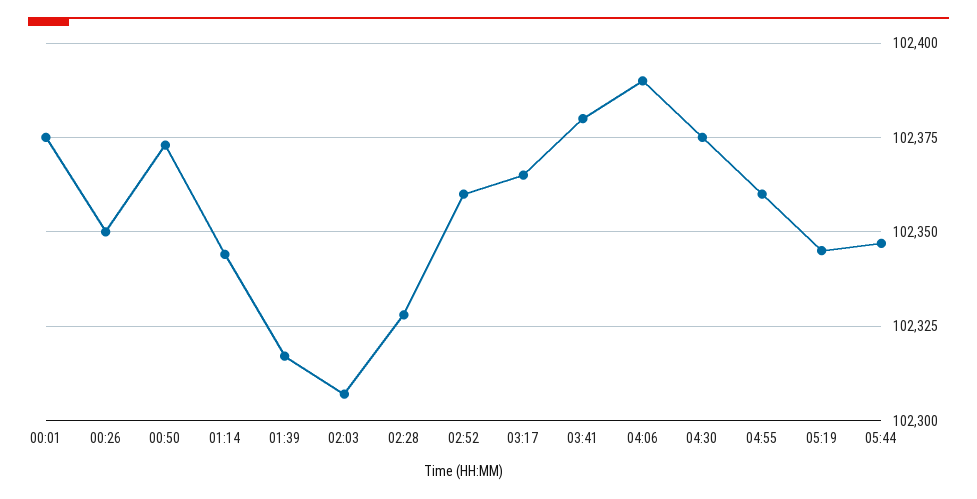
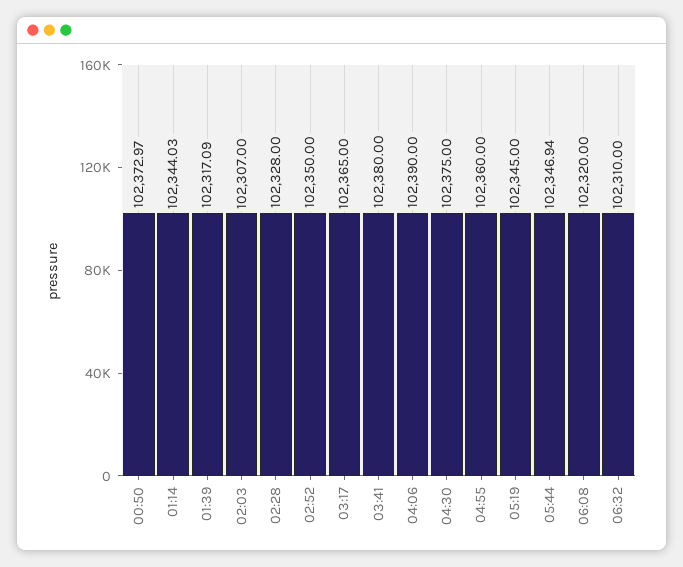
00:01: 102375 -> none
00:26: 102350 -> none
02:52: 102360 -> 102350
06:08: none -> 102320
06:32: none -> 102310

